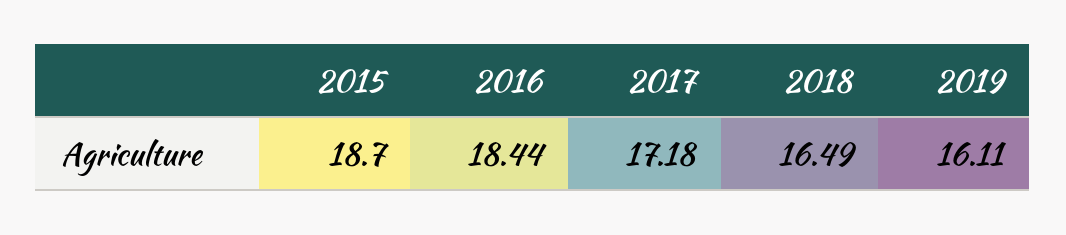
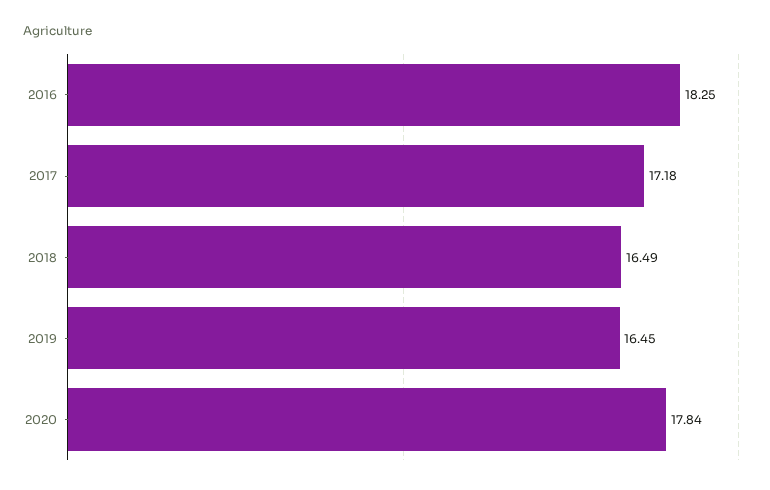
2015: 18.7 -> none
2016: 18.44 -> 18.25
2019: 16.11 -> 16.45
2020: none -> 17.84

